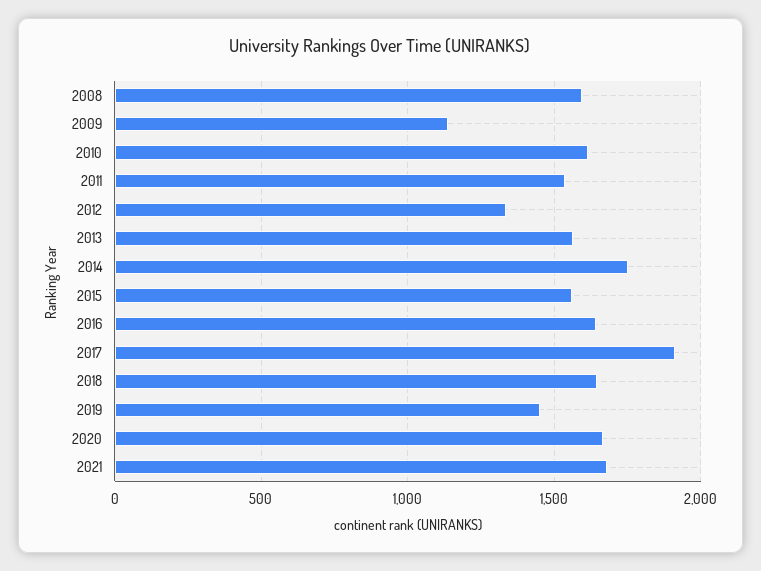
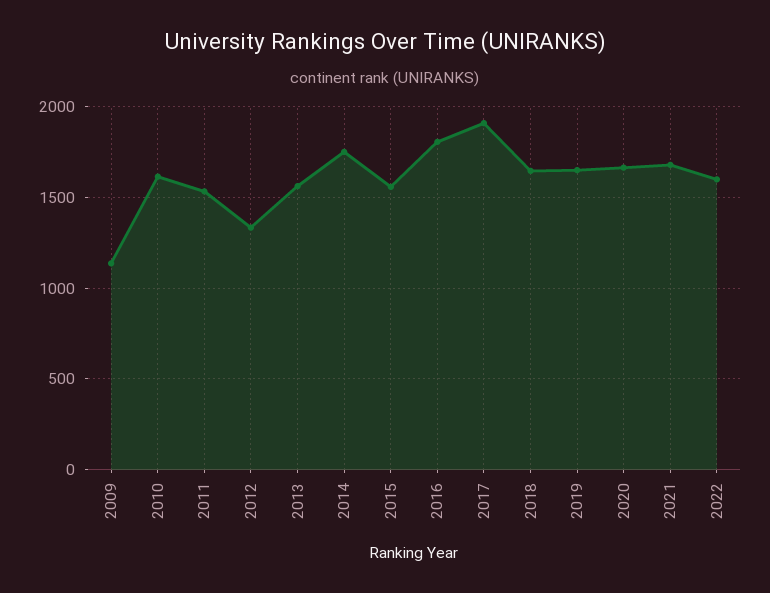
2008: 1600 -> none
2016: 1650 -> 1800
2019: 1450 -> 1650
2022: none -> 1600

